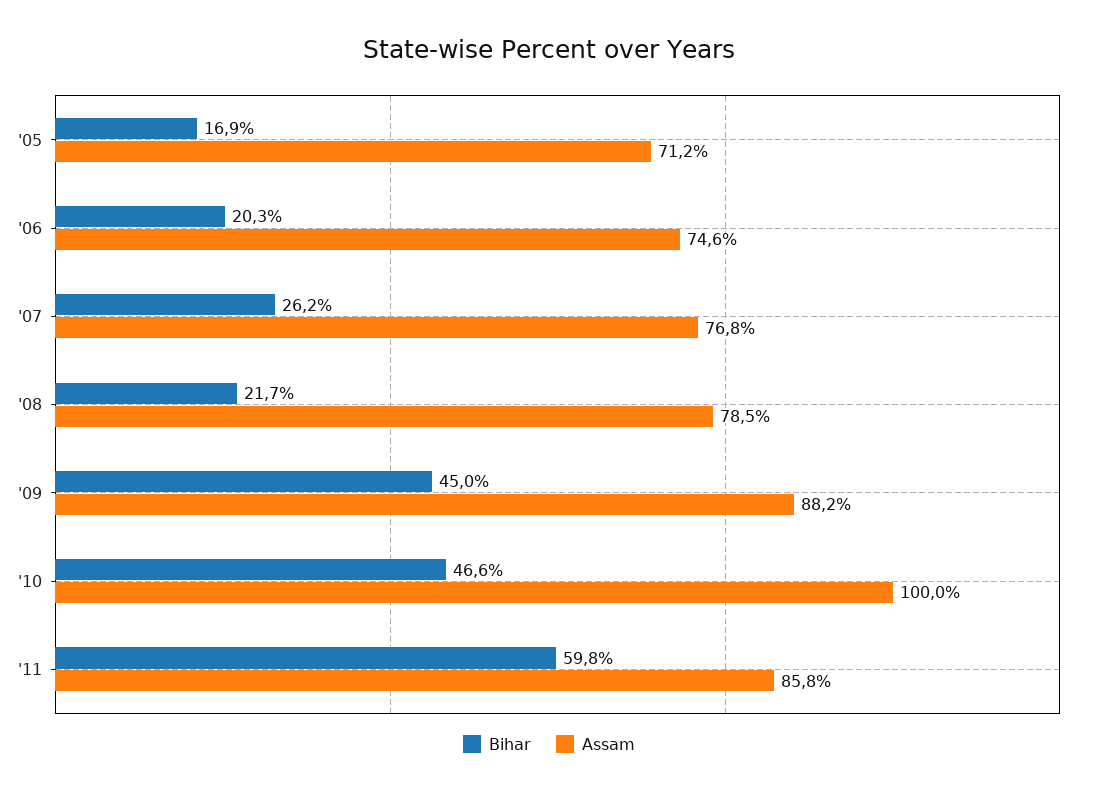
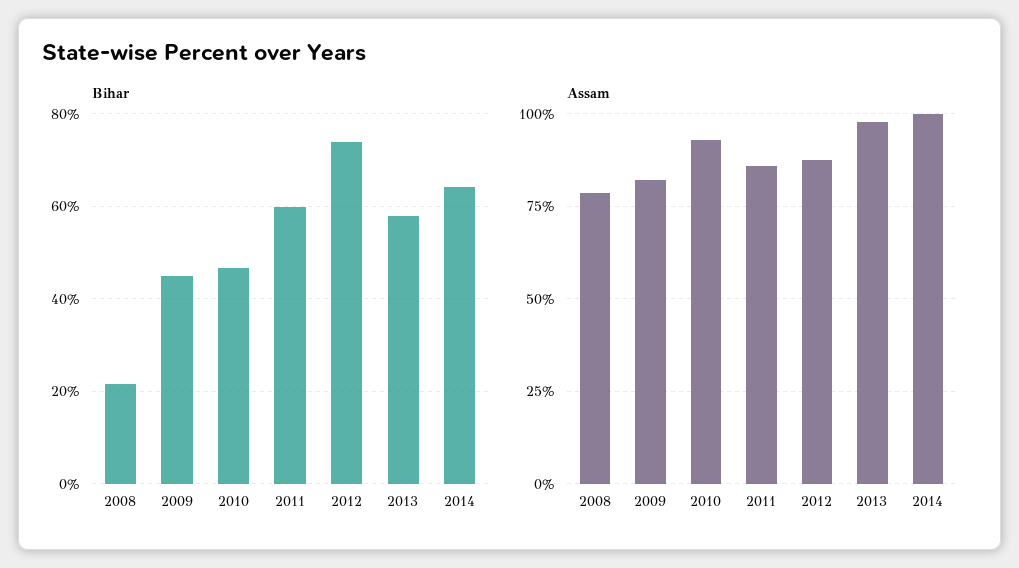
Bihar, '05: 16.9 -> none
Assam, '05: 71.2 -> none
Bihar, '06: 20.3 -> none
Assam, '06: 74.6 -> none
Bihar, '07: 26.2 -> none
Assam, '07: 76.8 -> none
Assam, '09: 88.2 -> 82.5
Assam, '10: 100 -> 92.5
Bihar, 2012: none -> 74
Bihar, 2013: none -> 58
Bihar, 2014: none -> 64
Assam, 2012: none -> 87.5
Assam, 2013: none -> 97.5
Assam, 2014: none -> 100

